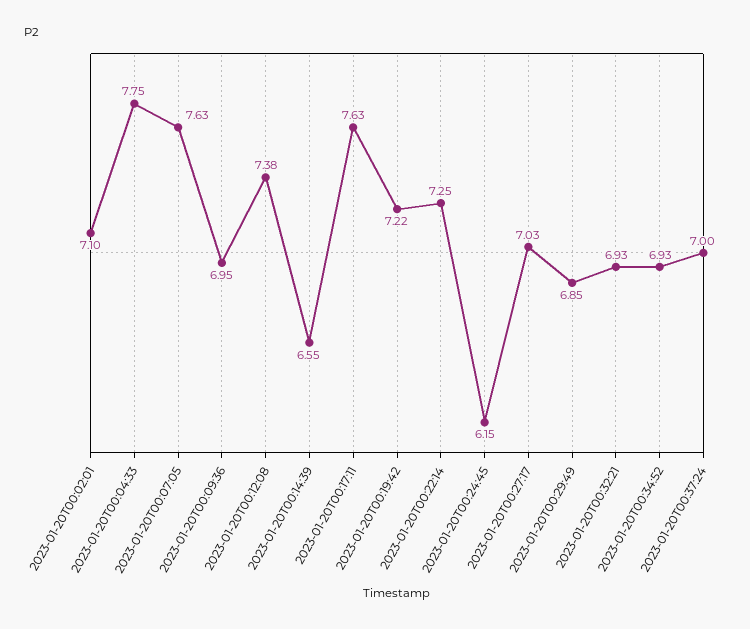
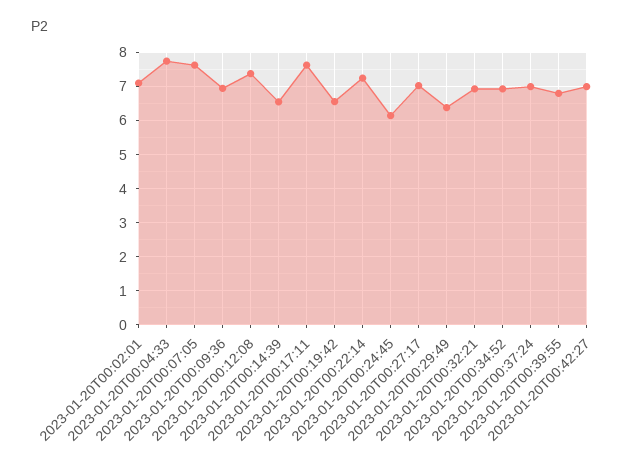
2023-01-20T00:19:42: 7.22 -> 6.6
2023-01-20T00:29:49: 6.85 -> 6.4
2023-01-20T00:39:55: none -> 6.8
2023-01-20T00:42:27: none -> 7

